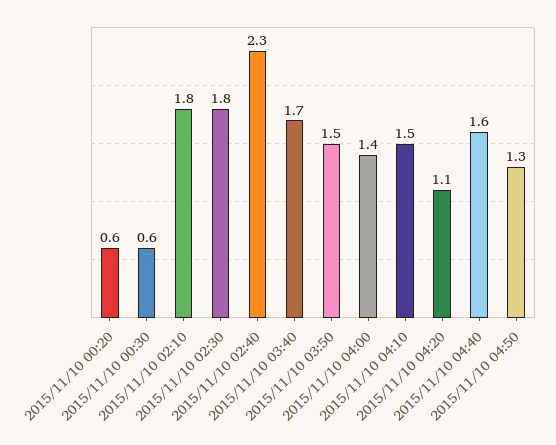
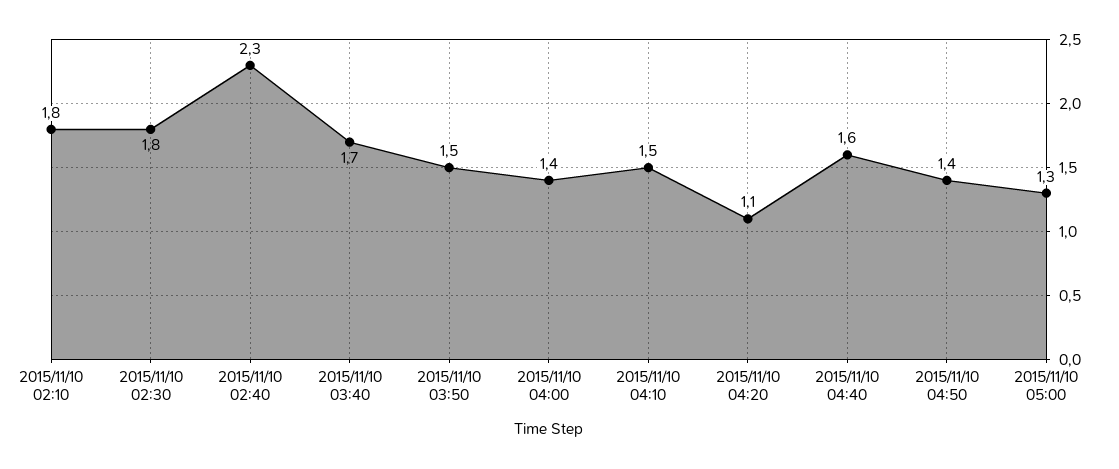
2015/11/10 00:20: 0.6 -> none
2015/11/10 00:30: 0.6 -> none
2015/11/10 04:50: 1.3 -> 1.4
2015/11/10 05:00: none -> 1.3

